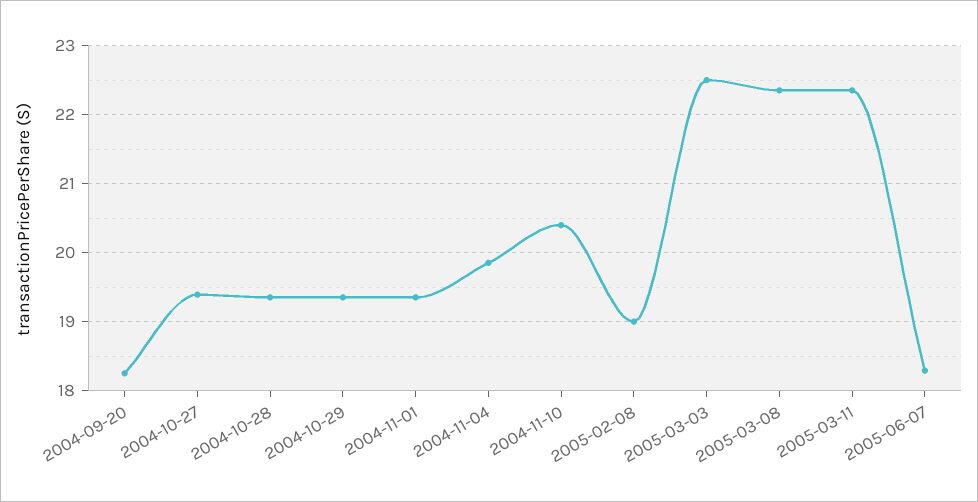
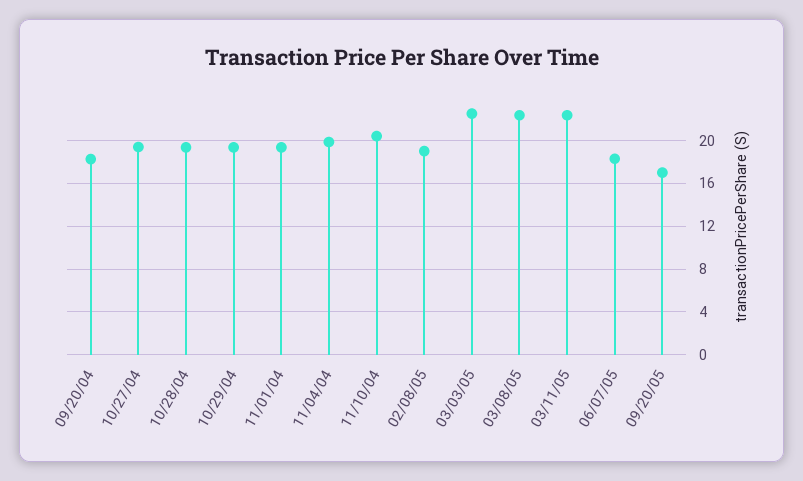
09/20/05: none -> 17

